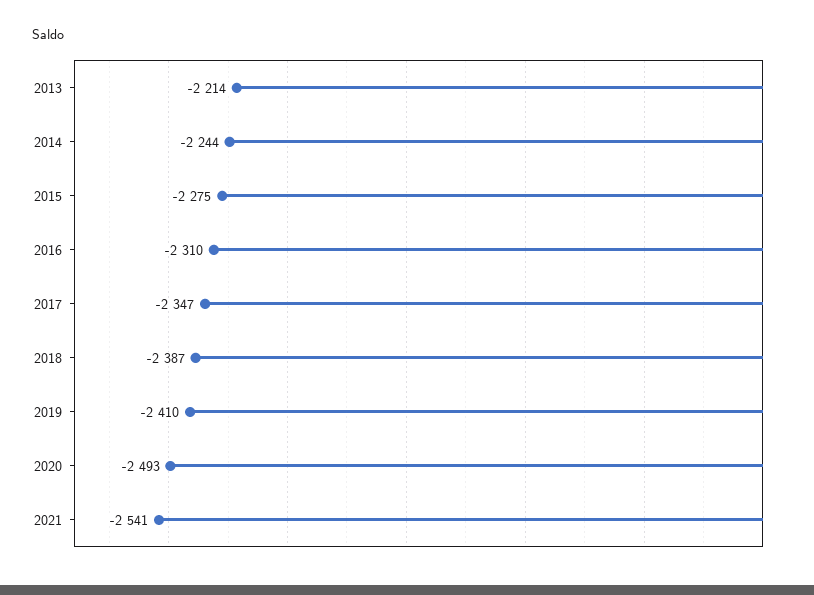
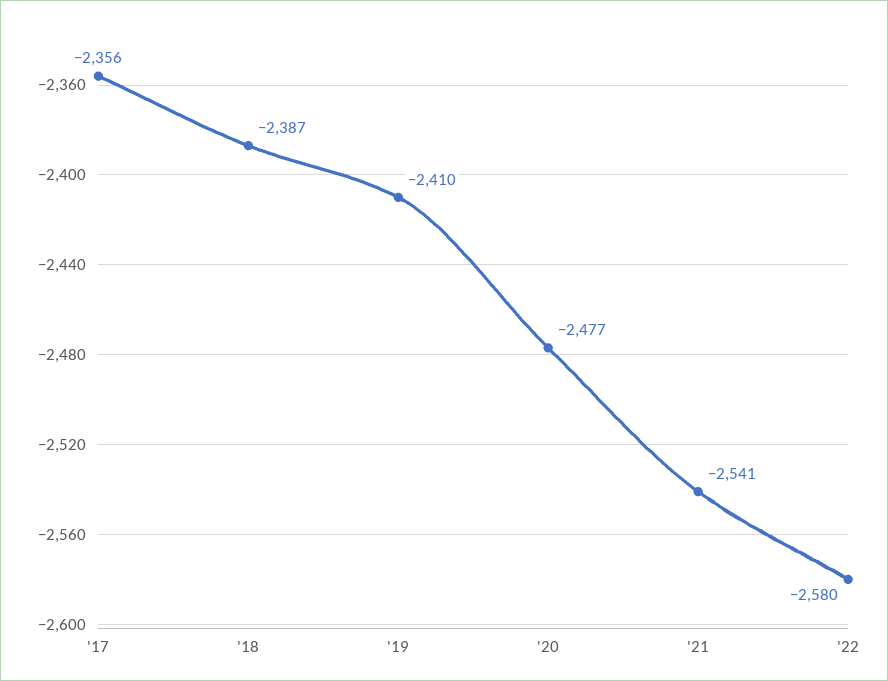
2013: -2214 -> none
2014: -2244 -> none
2015: -2275 -> none
2016: -2310 -> none
2017: -2347 -> -2356
2020: -2493 -> -2477
'22: none -> -2580

